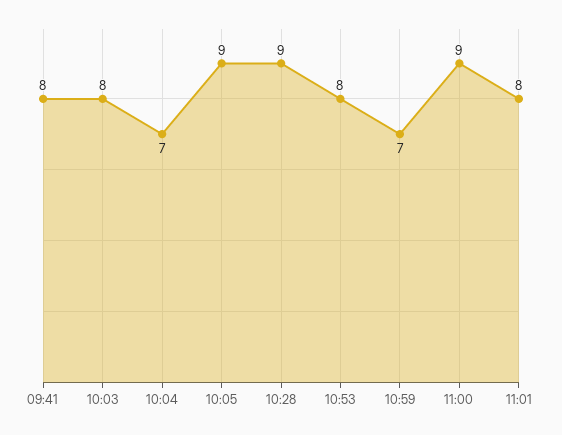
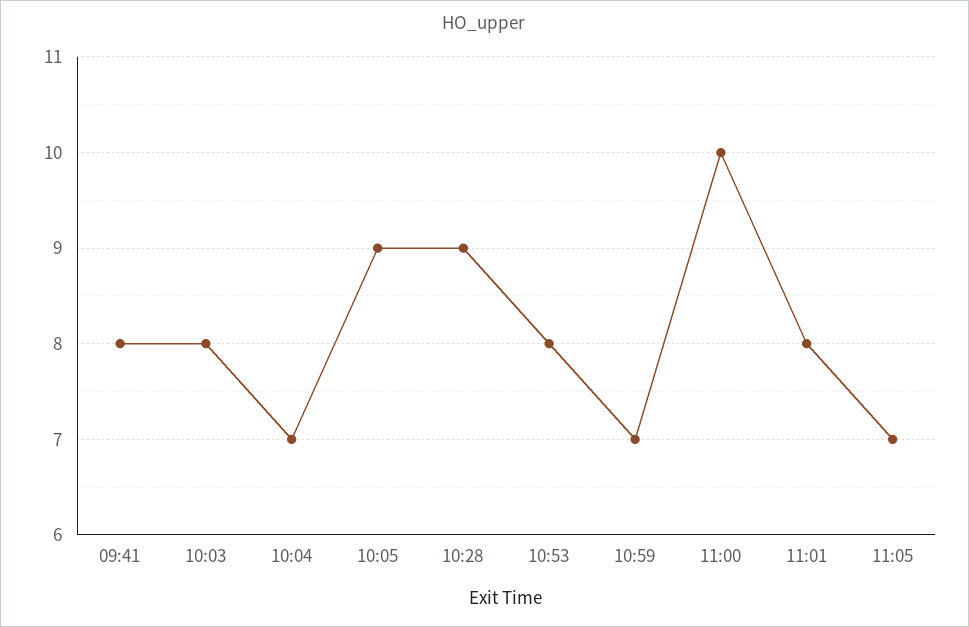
11:00: 9 -> 10
11:05: none -> 7

